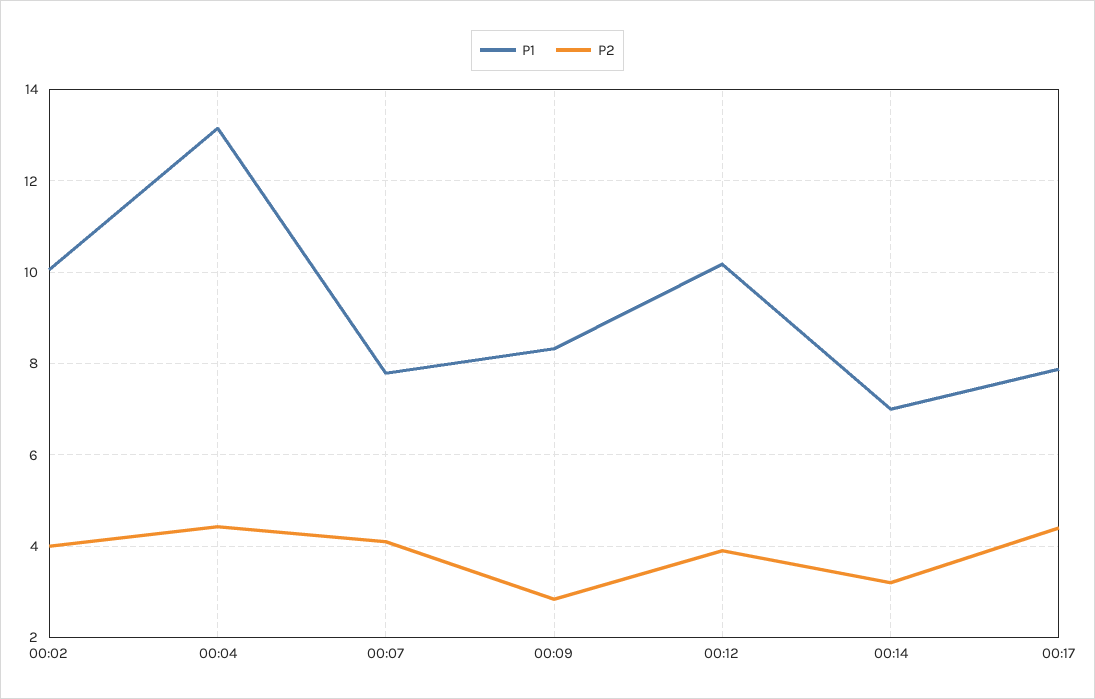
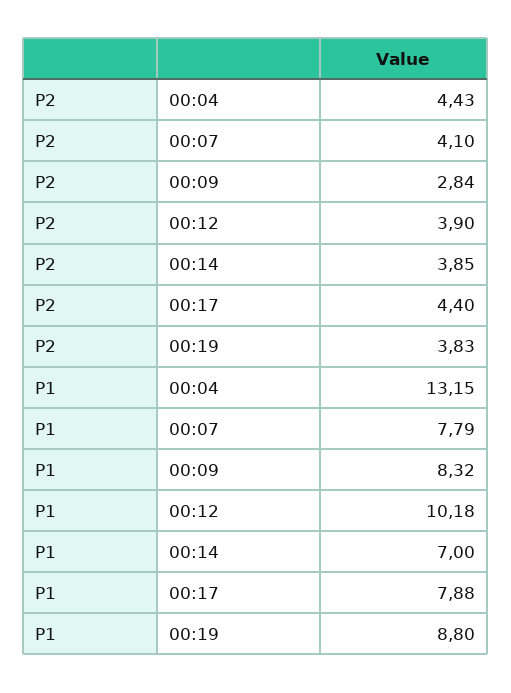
P1, 00:02: 10 -> none
P2, 00:02: 4 -> none
P2, 00:14: 3.2 -> 3.85
P2, 00:19: none -> 3.83
P1, 00:19: none -> 8.8

